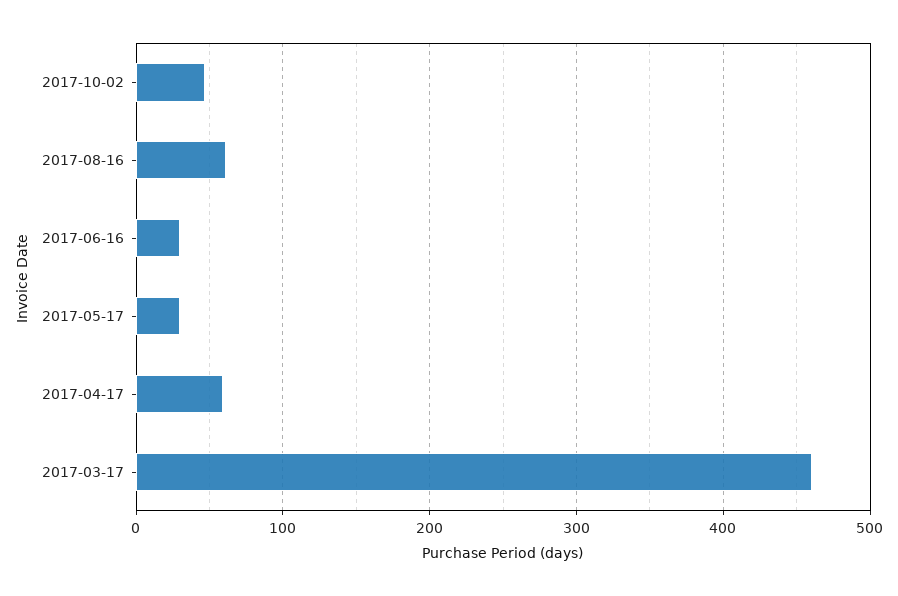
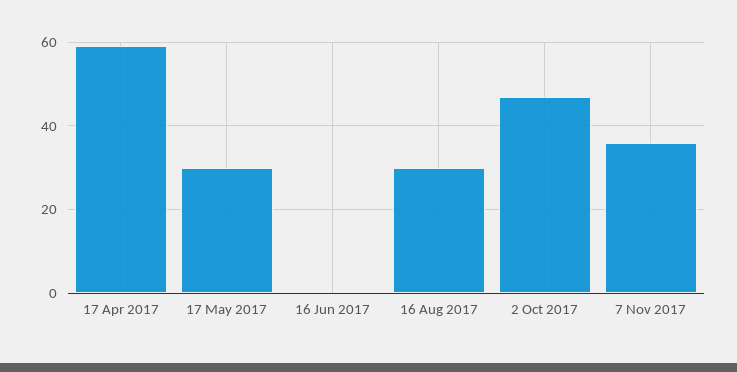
2017-08-16: 60 -> 30
2017-06-16: 30 -> 0
2017-03-17: 460 -> none
7 Nov 2017: none -> 35

